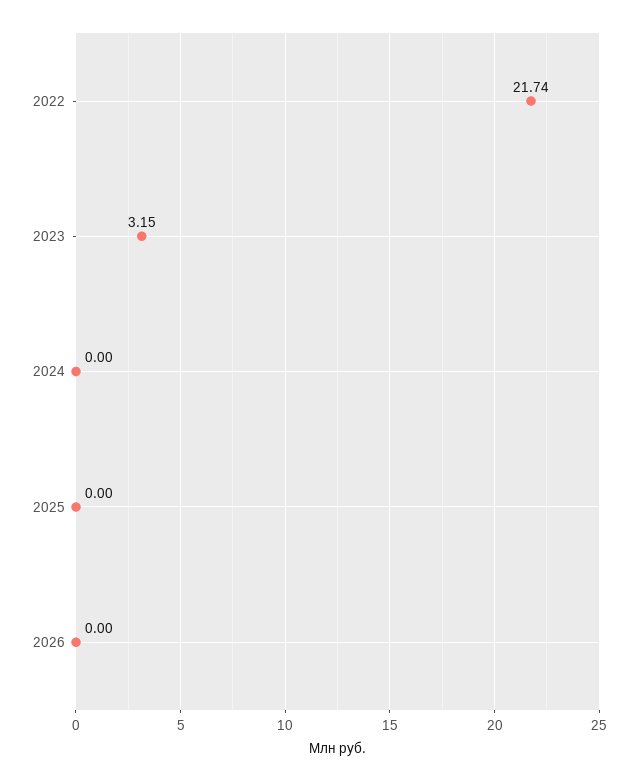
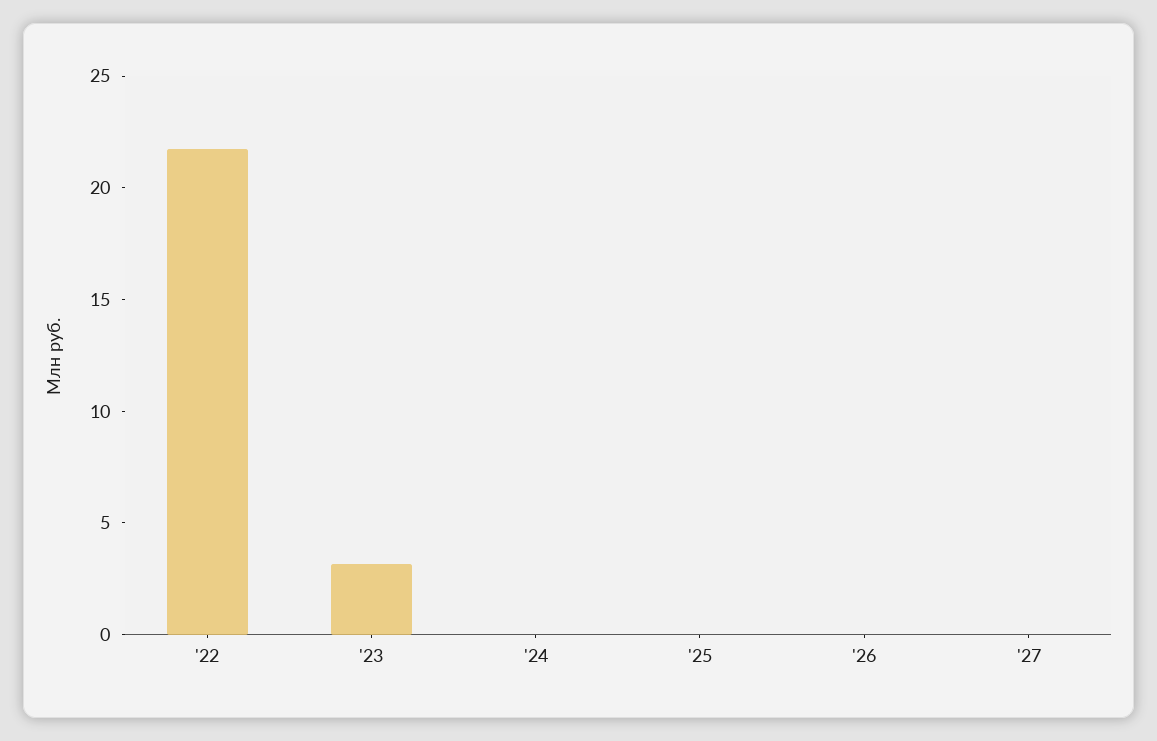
'27: none -> 0

